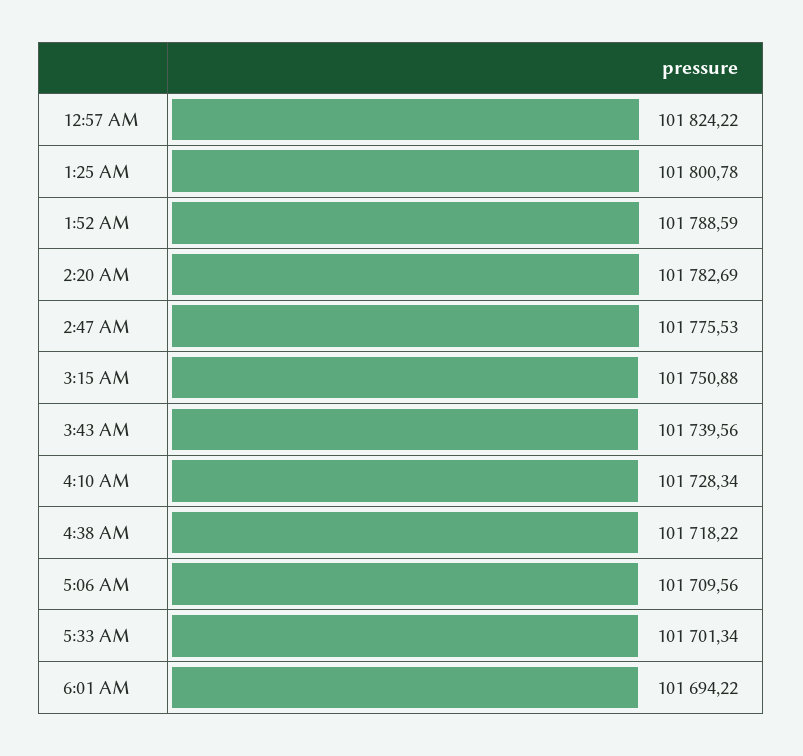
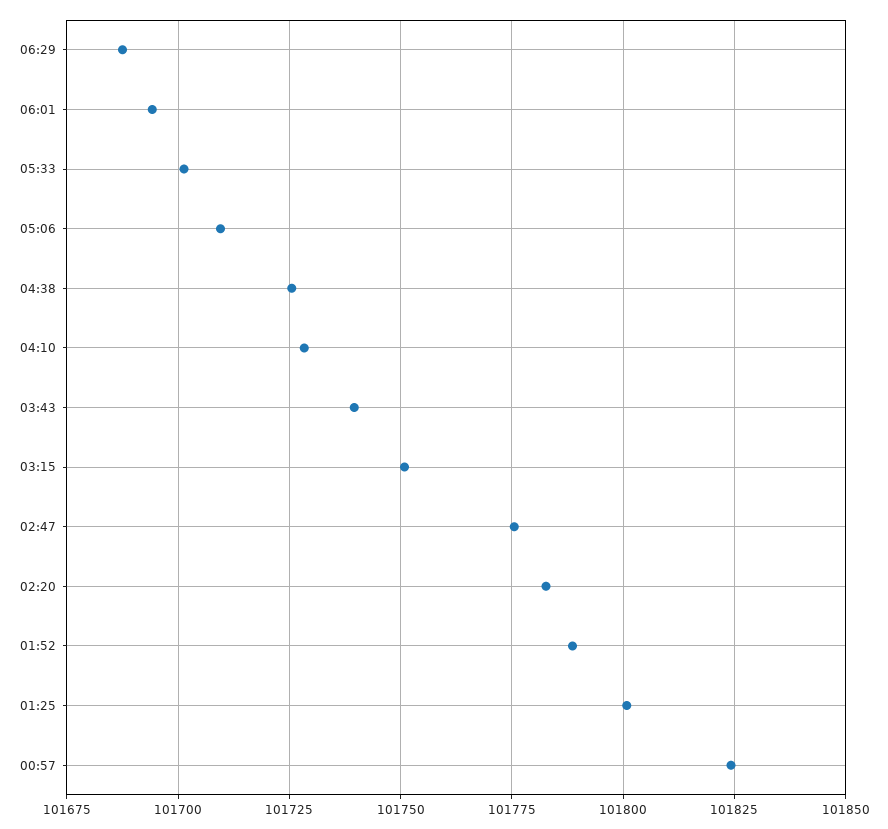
4:38 AM: 101718.22 -> 101725
06:29: none -> 101687.5

